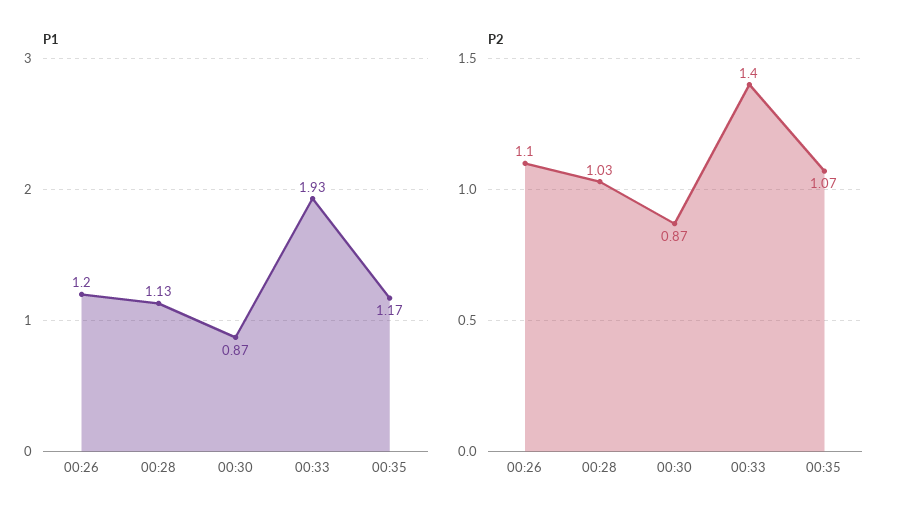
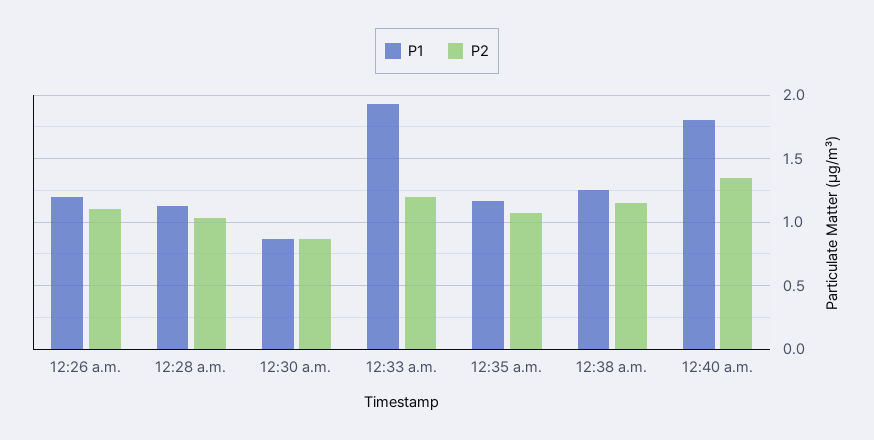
P2, 00:33: 1.4 -> 1.2
P1, 12:38 a.m.: none -> 1.25
P2, 12:38 a.m.: none -> 1.15
P1, 12:40 a.m.: none -> 1.8
P2, 12:40 a.m.: none -> 1.35

